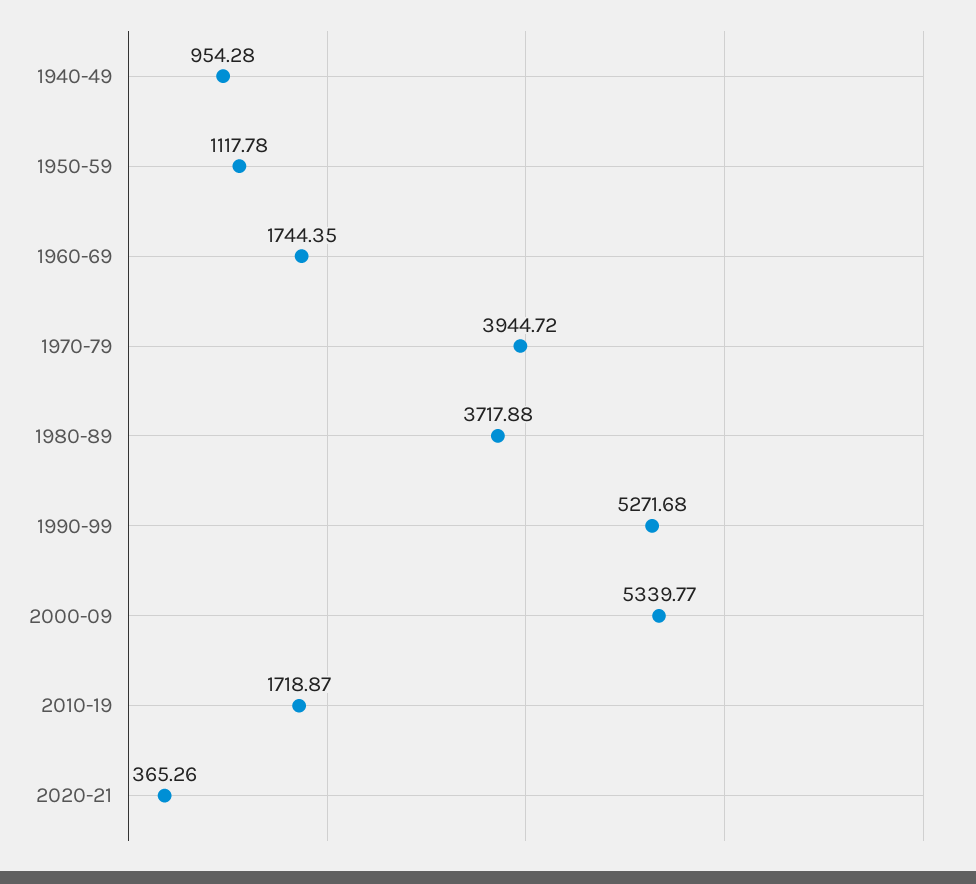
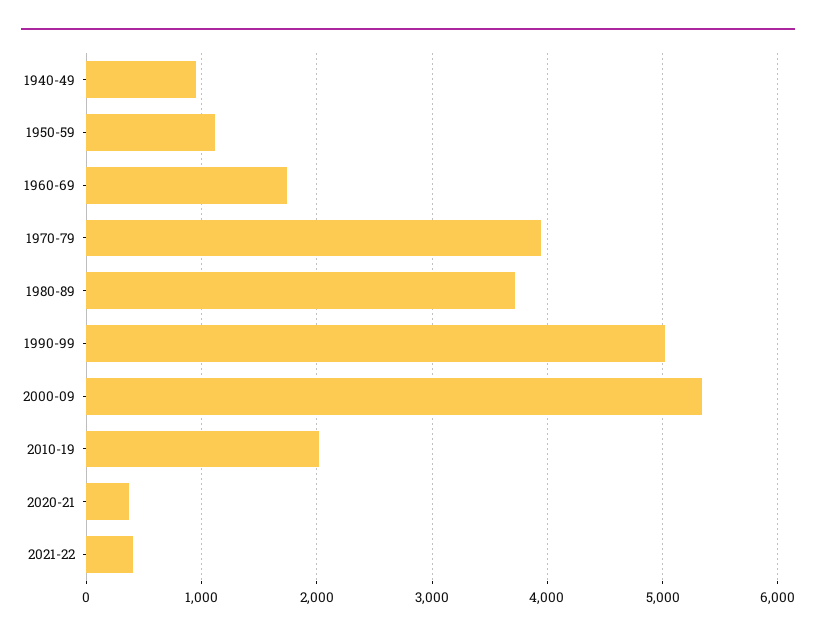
1990-99: 5271.68 -> 5000
2010-19: 1718.87 -> 2000
2021-22: none -> 400

